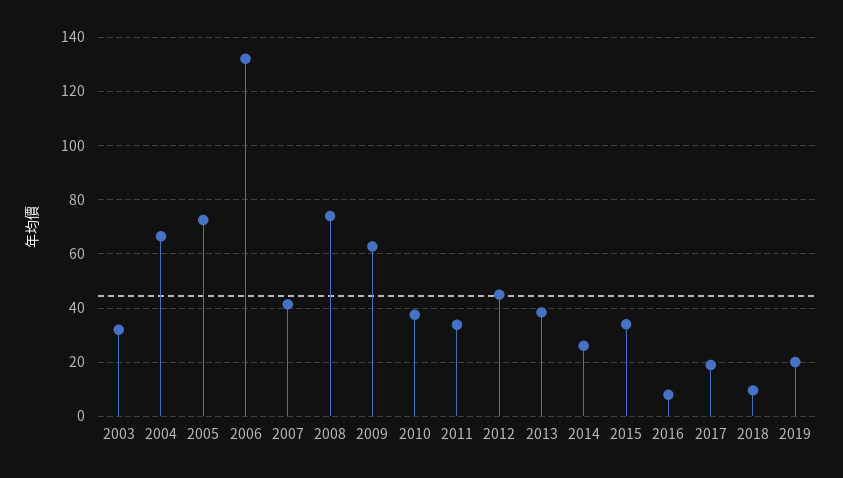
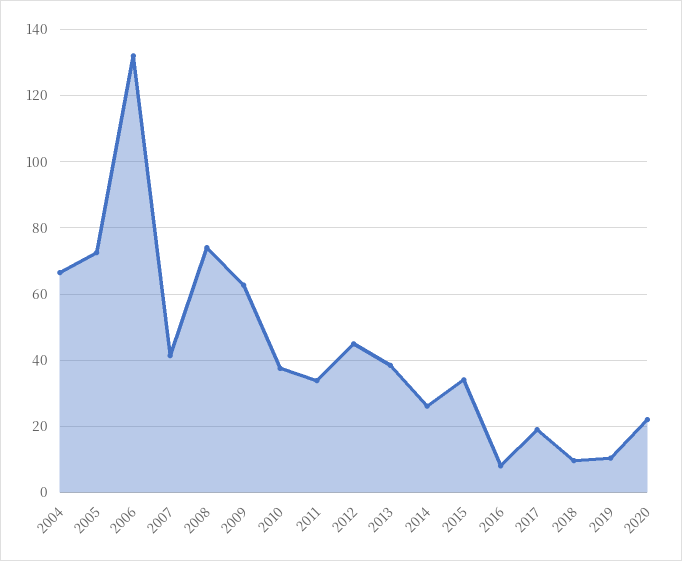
2003: 32.5 -> none
2019: 20 -> 10
2020: none -> 22

